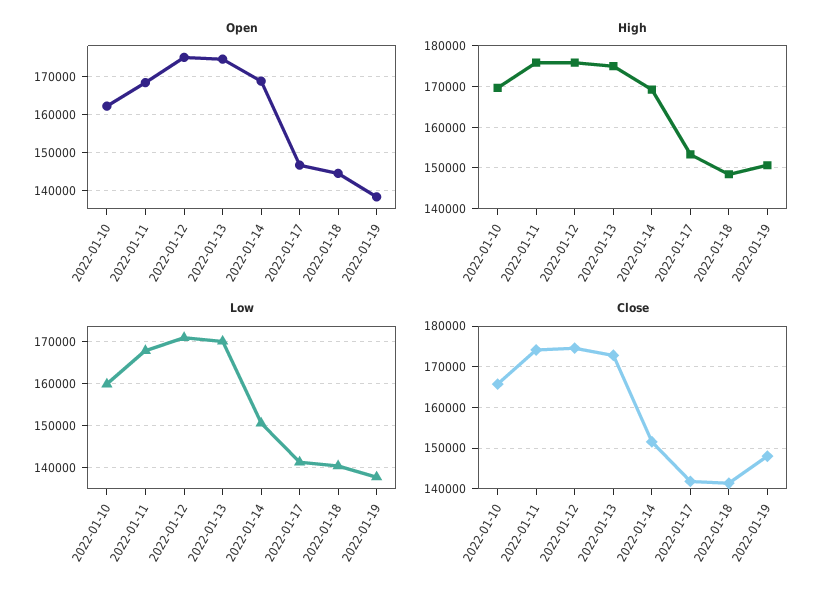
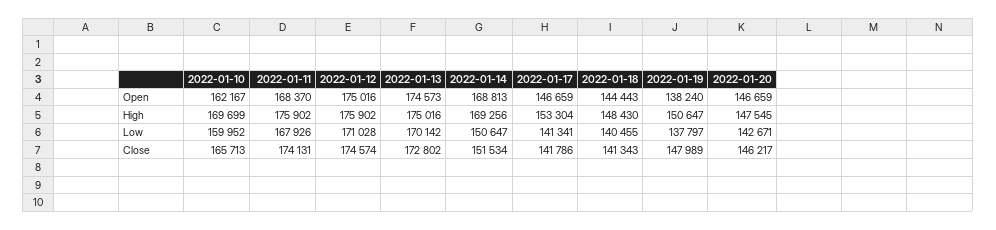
Open, 2022-01-20: none -> 146659
High, 2022-01-20: none -> 147545
Low, 2022-01-20: none -> 142671
Close, 2022-01-20: none -> 146217

